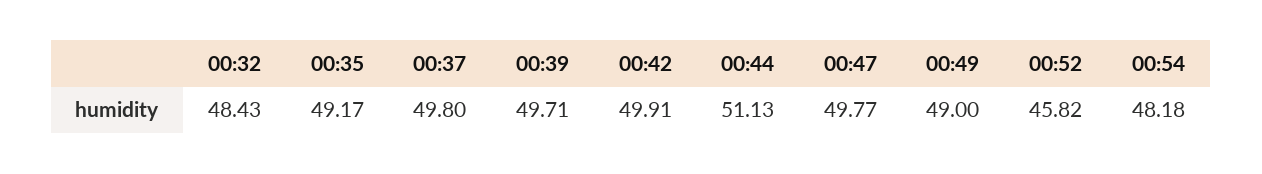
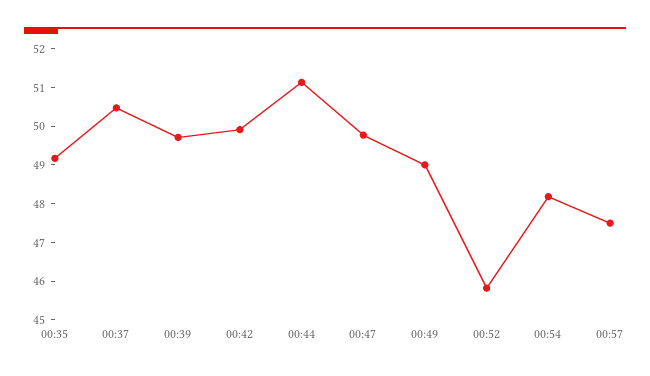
00:32: 48.43 -> none
00:37: 49.8 -> 50.5
00:57: none -> 47.5

